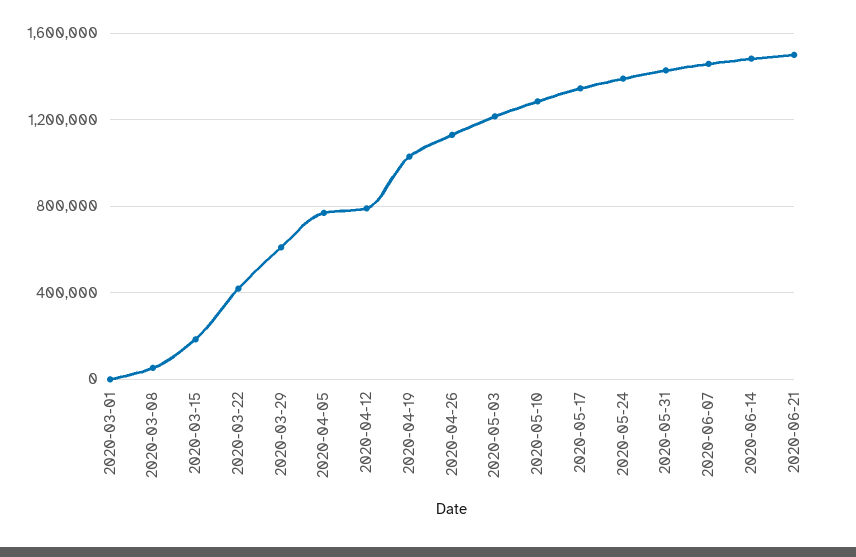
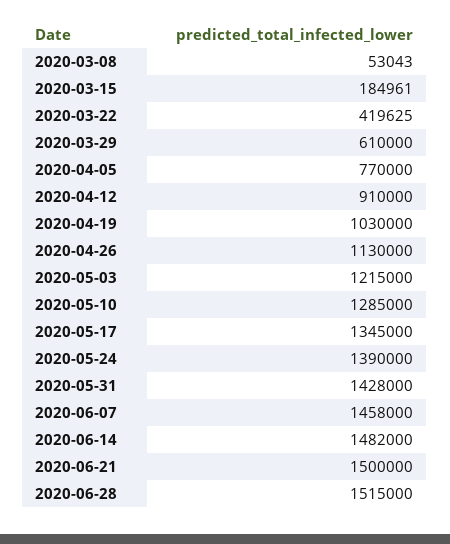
2020-03-01: 0 -> none
2020-04-12: 800000 -> 910000
2020-06-28: none -> 1515000

